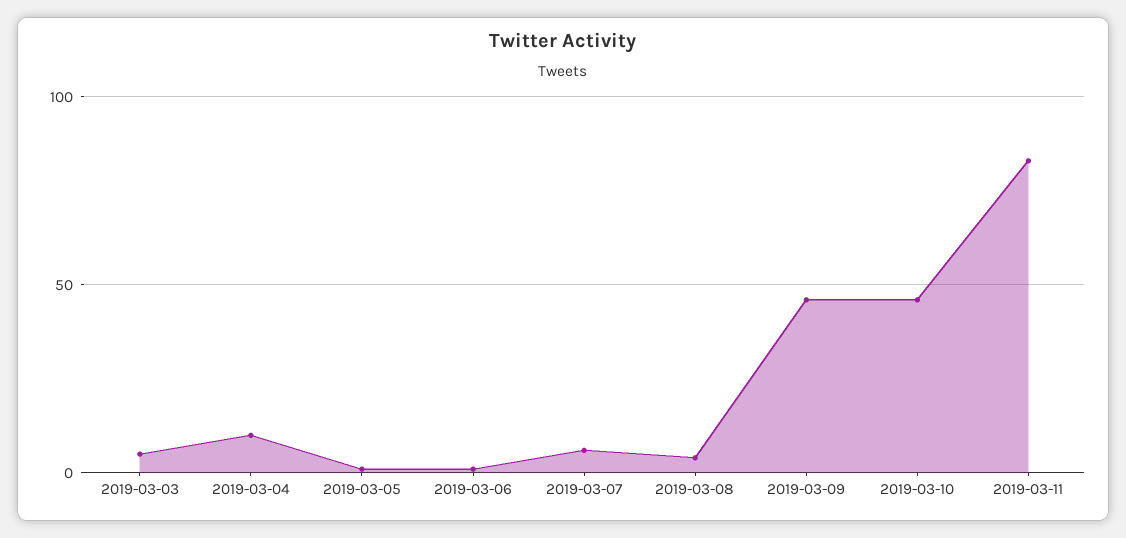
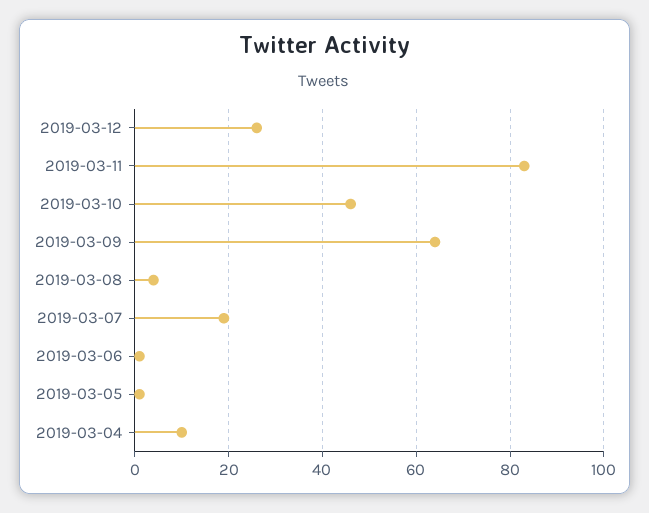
2019-03-03: 5 -> none
2019-03-07: 5 -> 20
2019-03-09: 45 -> 65
2019-03-12: none -> 25

